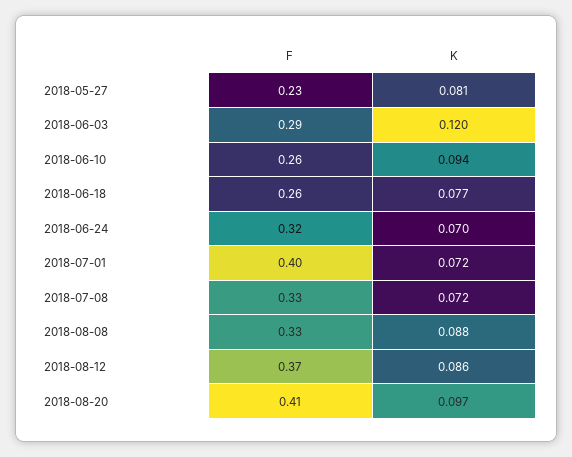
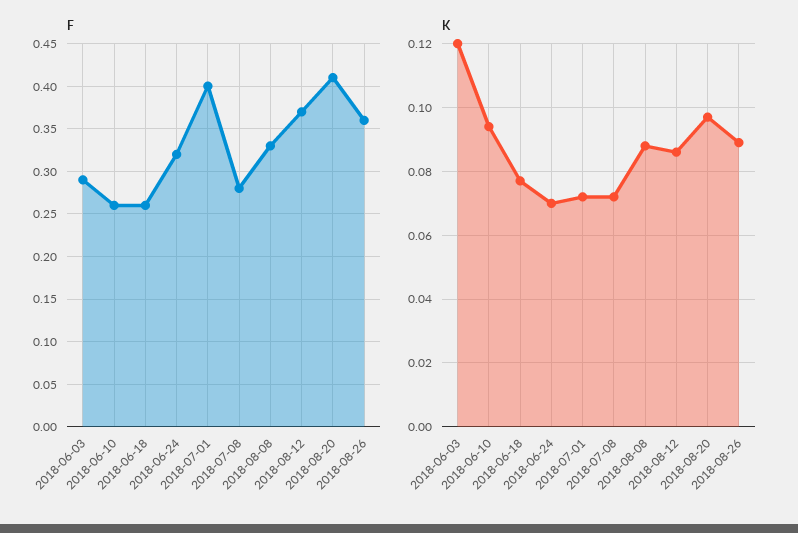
F, 2018-05-27: 0.23 -> none
K, 2018-05-27: 0.081 -> none
F, 2018-07-08: 0.33 -> 0.28
F, 2018-08-26: none -> 0.36
K, 2018-08-26: none -> 0.09

